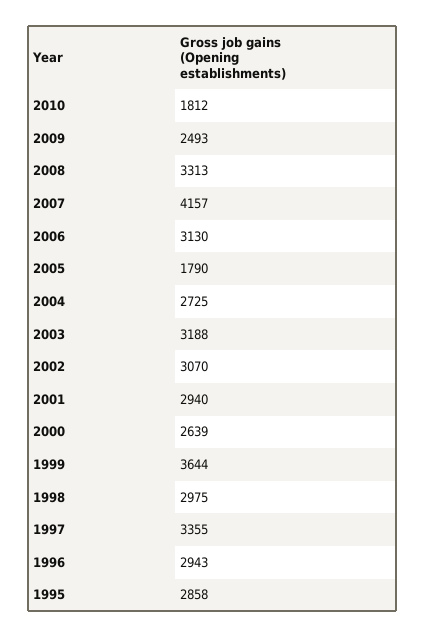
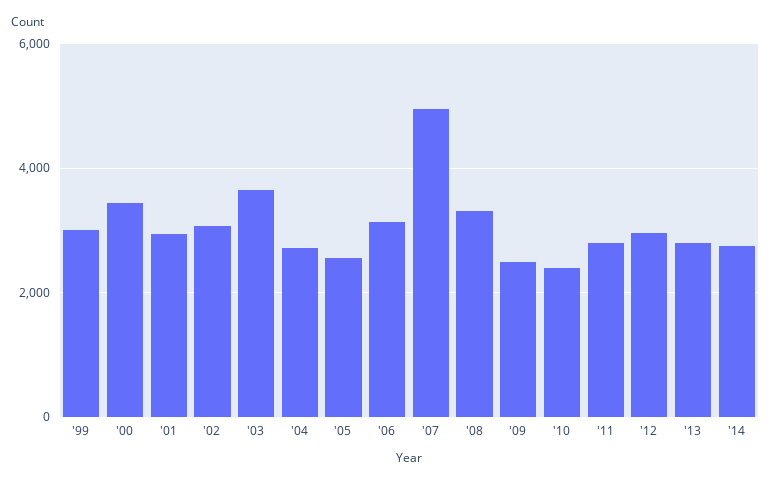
2010: 1812 -> 2400
2007: 4157 -> 5000
2005: 1790 -> 2600
2003: 3188 -> 3600
2000: 2639 -> 3400
1999: 3644 -> 3000
1998: 2975 -> none
1997: 3355 -> none
1996: 2943 -> none
1995: 2858 -> none
'11: none -> 2800
'12: none -> 3000
'13: none -> 2800
'14: none -> 2800

